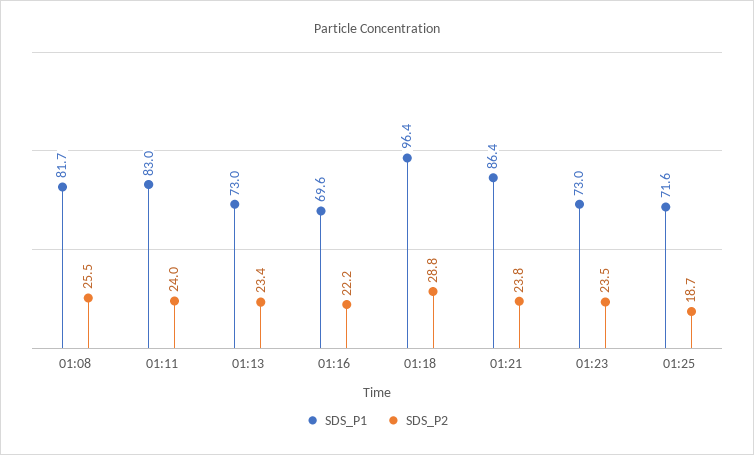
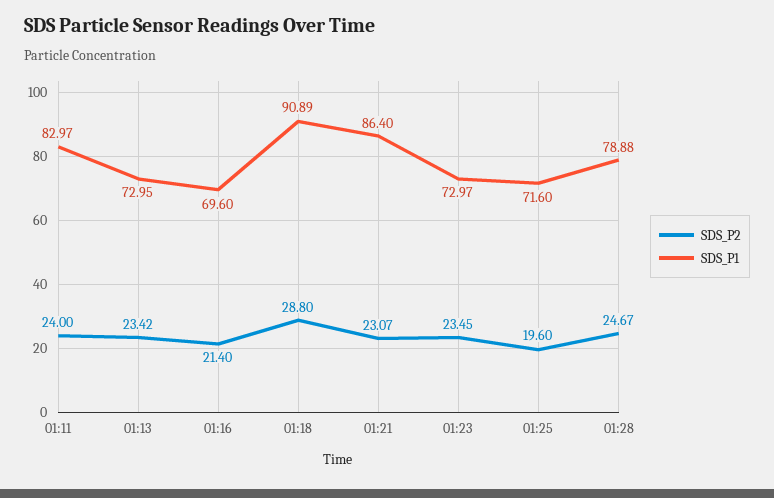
SDS_P1, 01:08: 81.7 -> none
SDS_P2, 01:08: 25.5 -> none
SDS_P2, 01:16: 22.2 -> 21.4
SDS_P1, 01:18: 96.4 -> 90.89
SDS_P2, 01:21: 23.8 -> 23.07
SDS_P2, 01:25: 18.7 -> 19.6
SDS_P2, 01:28: none -> 24.67
SDS_P1, 01:28: none -> 78.88

